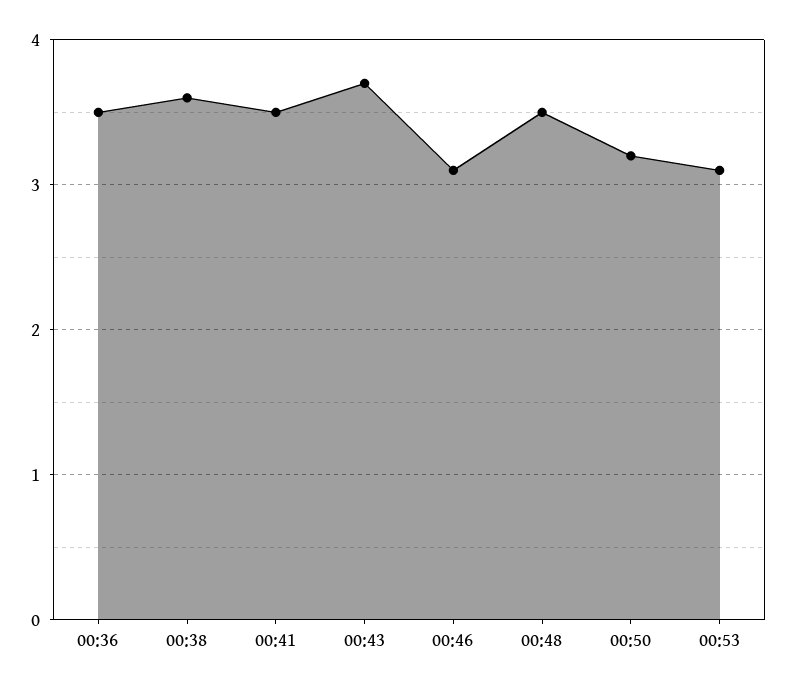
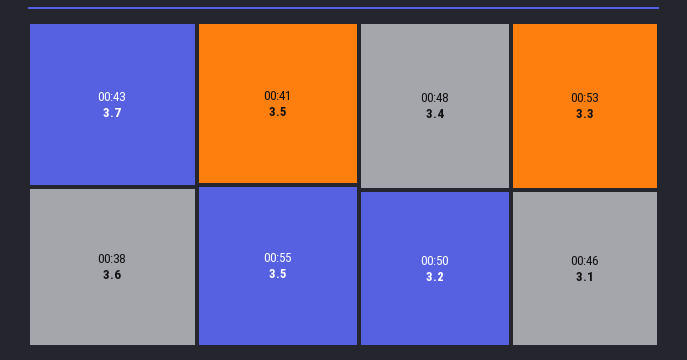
00:36: 3.5 -> none
00:48: 3.5 -> 3.4
00:53: 3.1 -> 3.3
00:55: none -> 3.5

